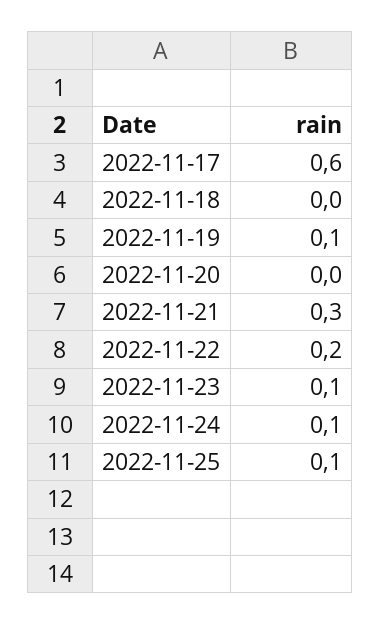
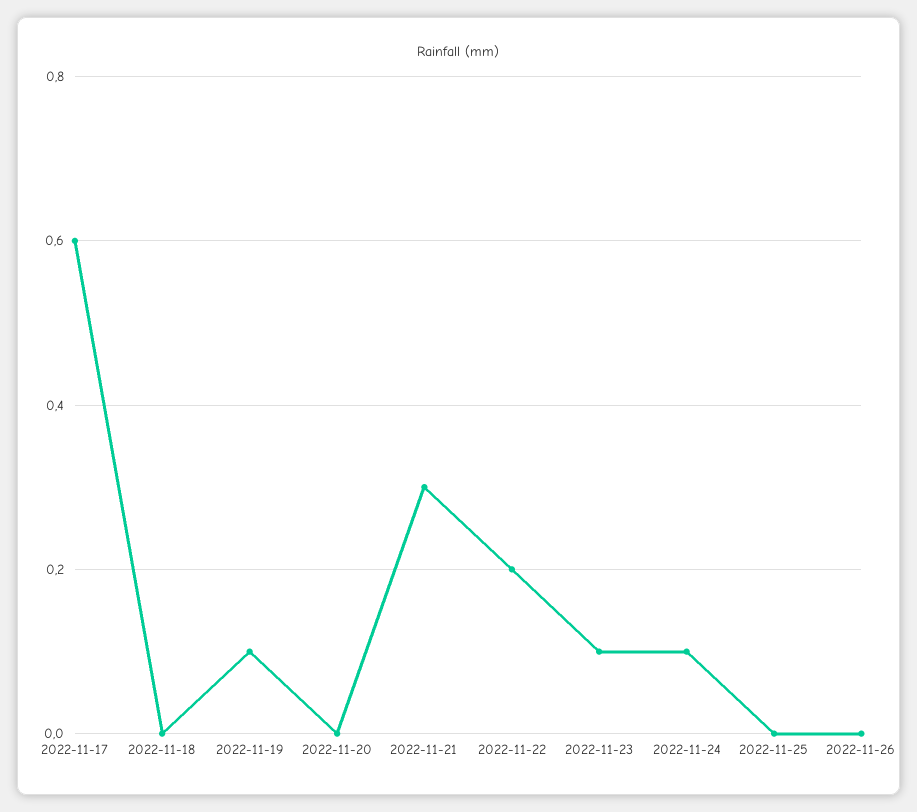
2022-11-25: 0.1 -> 0
2022-11-26: none -> 0

